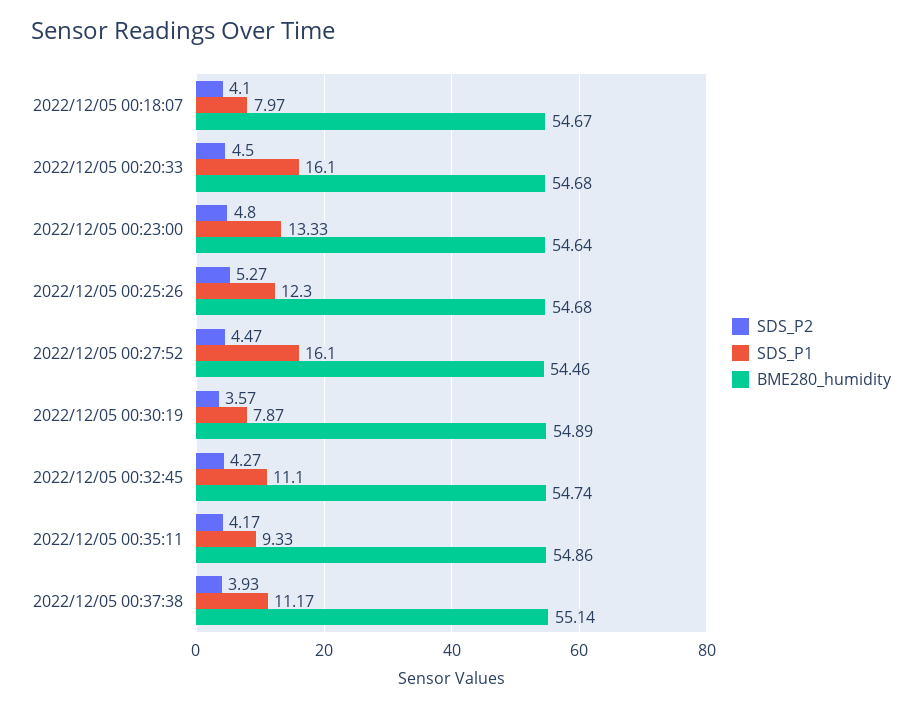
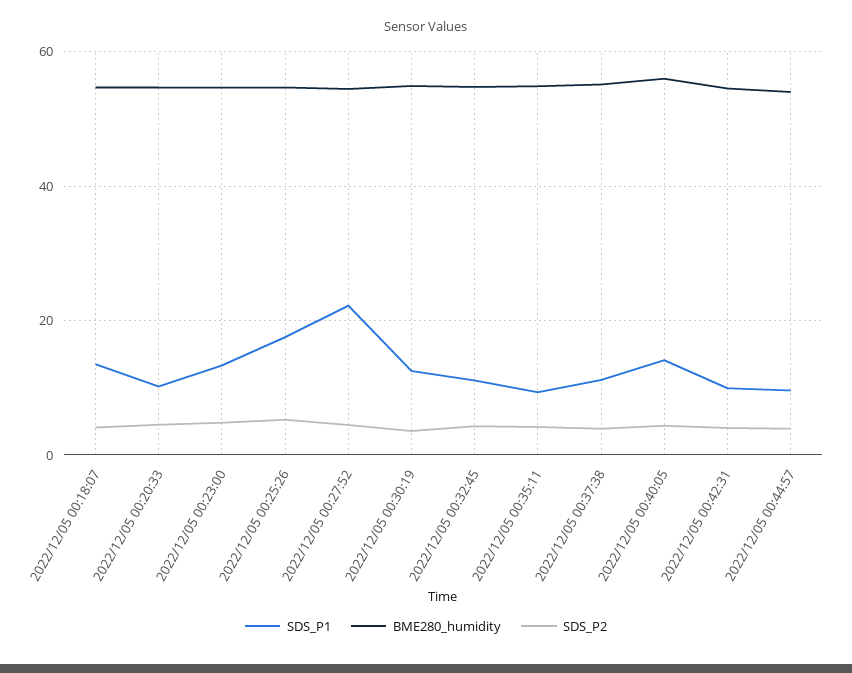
SDS_P1, 2022/12/05 00:18:07: 7.97 -> 14
SDS_P1, 2022/12/05 00:20:33: 16.1 -> 10
SDS_P1, 2022/12/05 00:25:26: 12.3 -> 18
SDS_P1, 2022/12/05 00:27:52: 16.1 -> 22
SDS_P1, 2022/12/05 00:30:19: 7.87 -> 12
SDS_P1, 2022/12/05 00:40:05: none -> 14
BME280_humidity, 2022/12/05 00:40:05: none -> 56
SDS_P2, 2022/12/05 00:40:05: none -> 4
SDS_P1, 2022/12/05 00:42:31: none -> 10
BME280_humidity, 2022/12/05 00:42:31: none -> 54
SDS_P2, 2022/12/05 00:42:31: none -> 4
SDS_P1, 2022/12/05 00:44:57: none -> 10
BME280_humidity, 2022/12/05 00:44:57: none -> 54
SDS_P2, 2022/12/05 00:44:57: none -> 4

